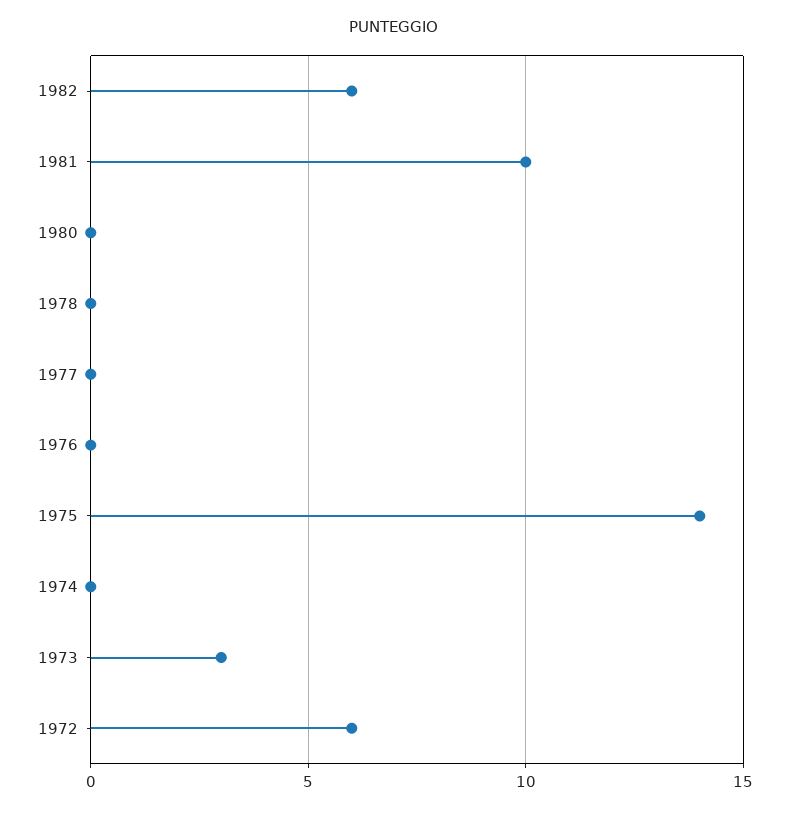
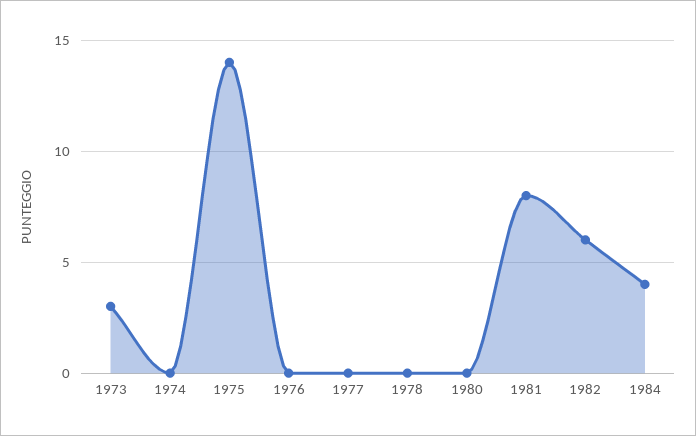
1981: 10 -> 8
1972: 6 -> none
1984: none -> 4

